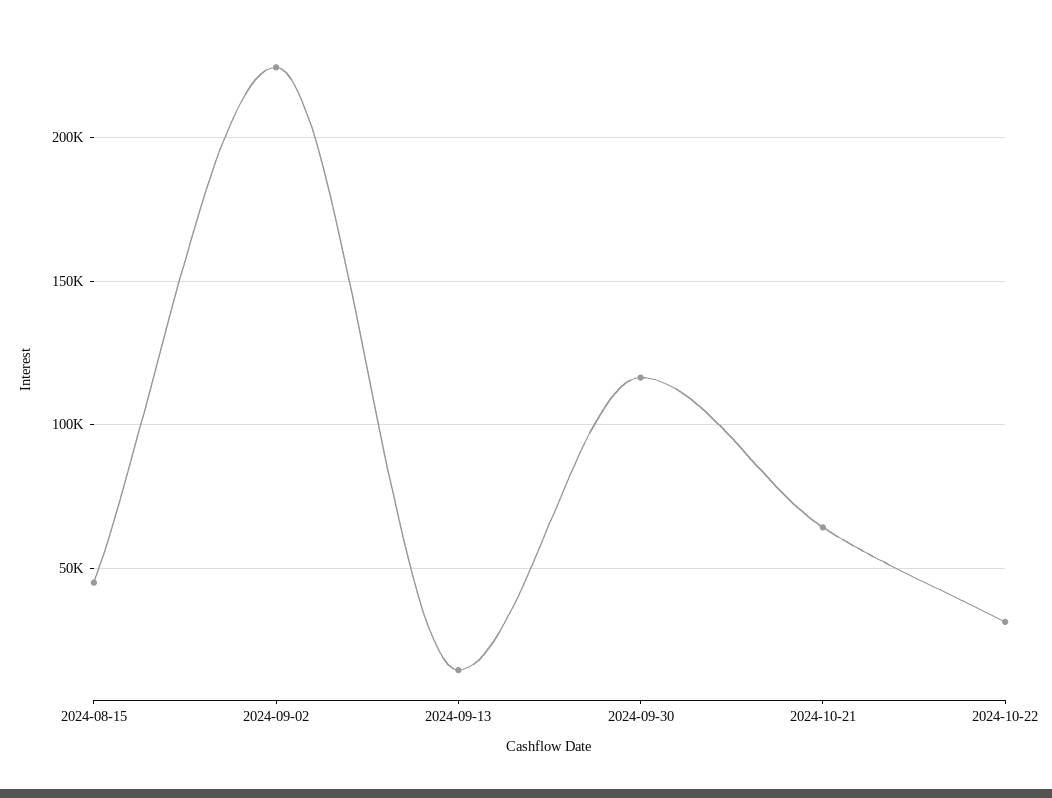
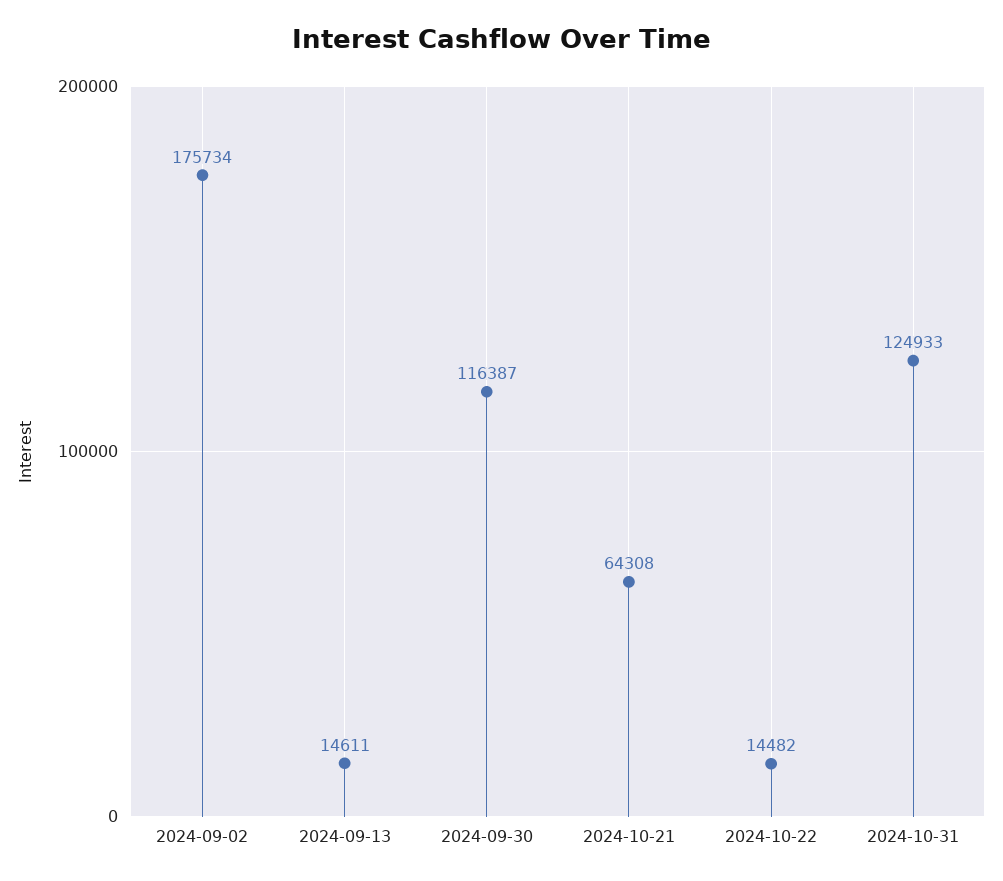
2024-08-15: 45000 -> none
2024-09-02: 225000 -> 175734
2024-10-22: 30000 -> 14482
2024-10-31: none -> 124933

